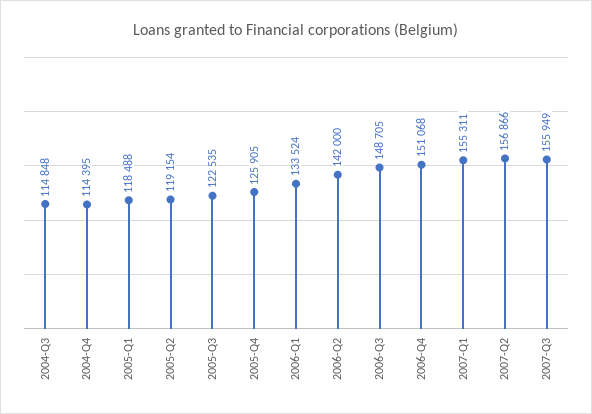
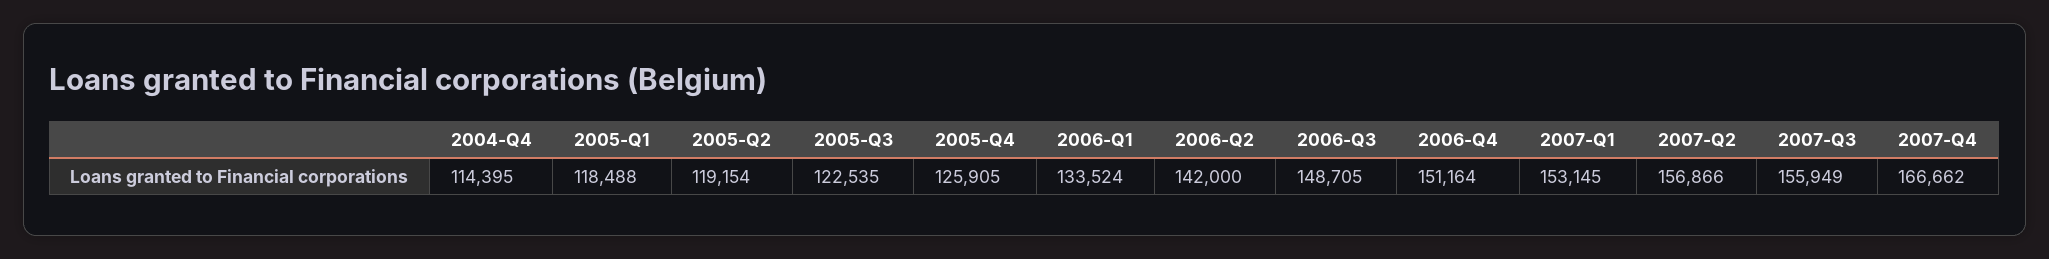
2004-Q3: 114848 -> none
2006-Q4: 151068 -> 151164
2007-Q1: 155311 -> 153145
2007-Q4: none -> 166662

